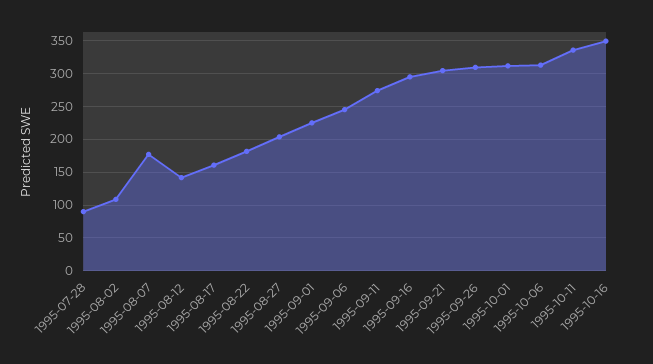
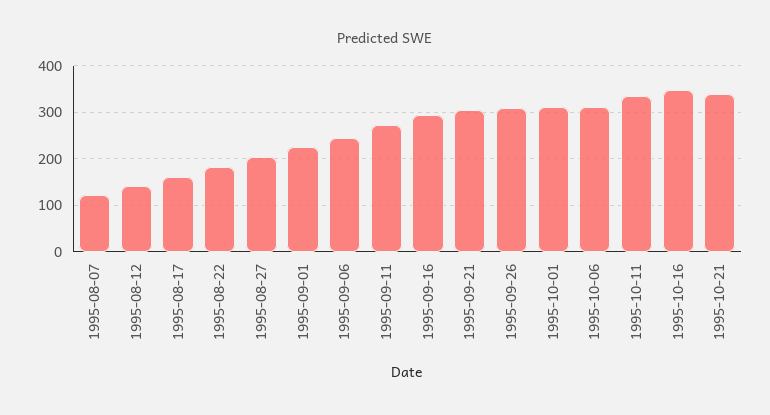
1995-07-28: 90 -> none
1995-08-02: 110 -> none
1995-08-07: 180 -> 120
1995-10-21: none -> 340

